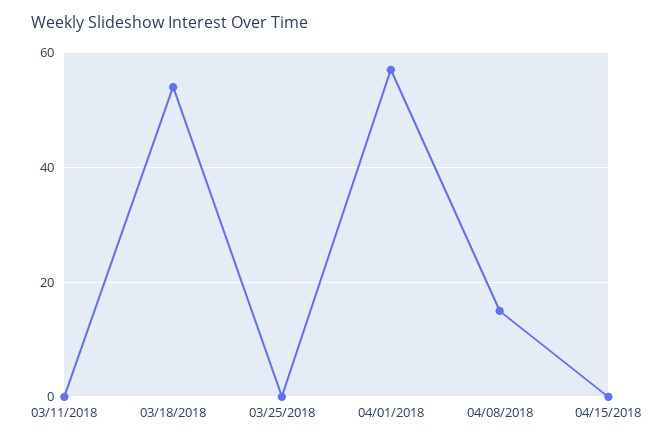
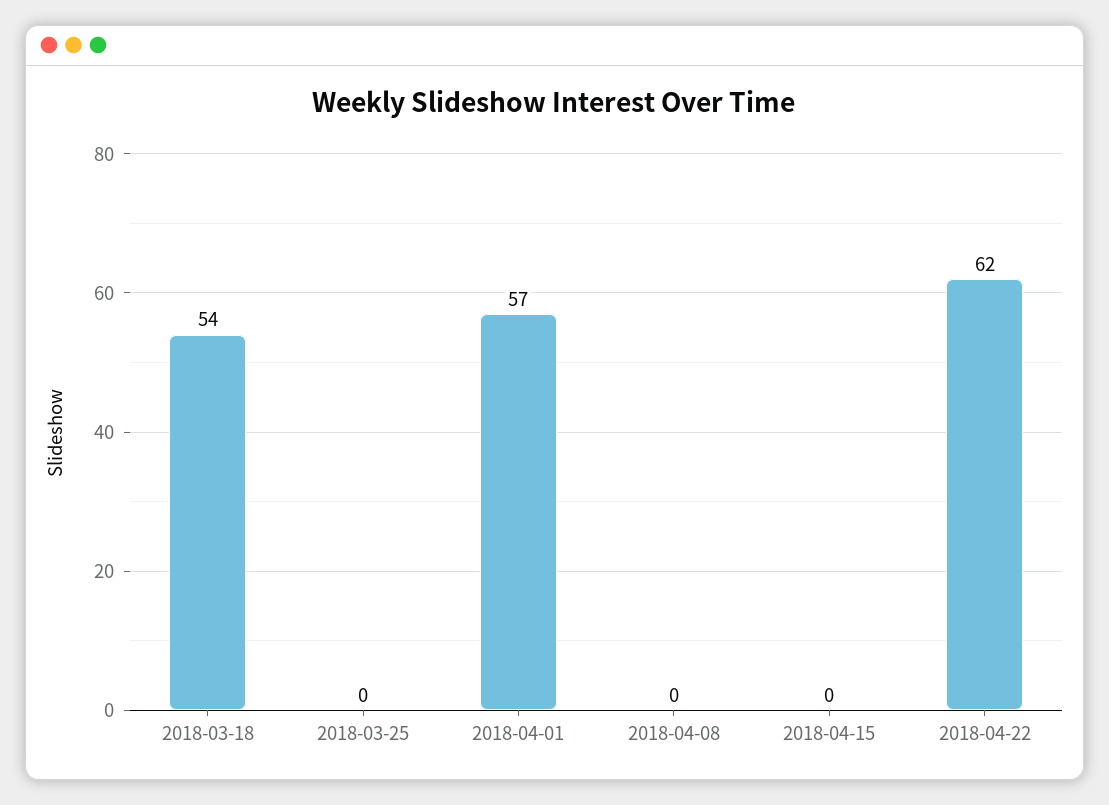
03/11/2018: 0 -> none
04/08/2018: 15 -> 0
2018-04-22: none -> 62

